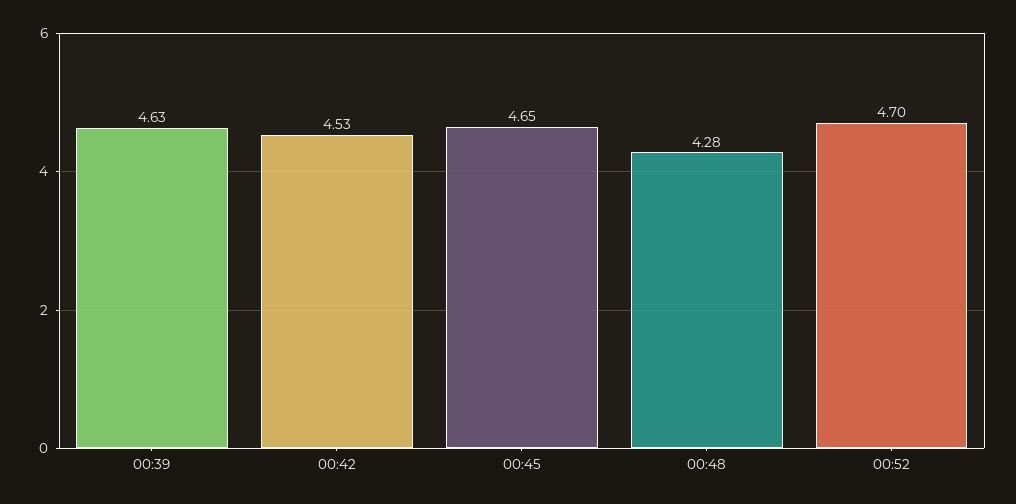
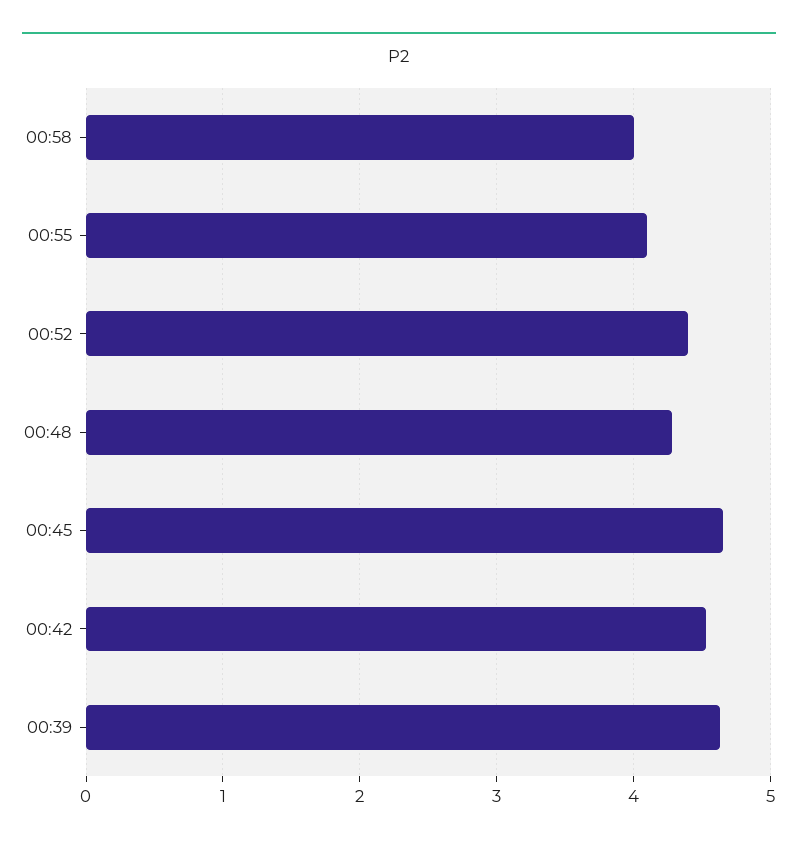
00:52: 4.7 -> 4.4
00:58: none -> 4
00:55: none -> 4.1

